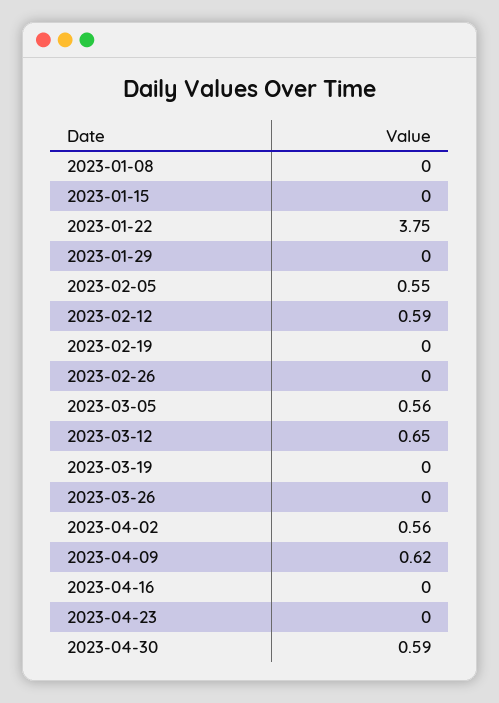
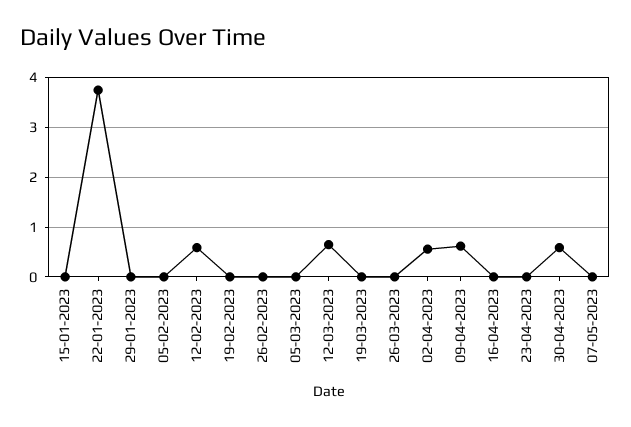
2023-01-08: 0 -> none
2023-02-05: 0.55 -> 0
2023-03-05: 0.56 -> 0
07-05-2023: none -> 0

